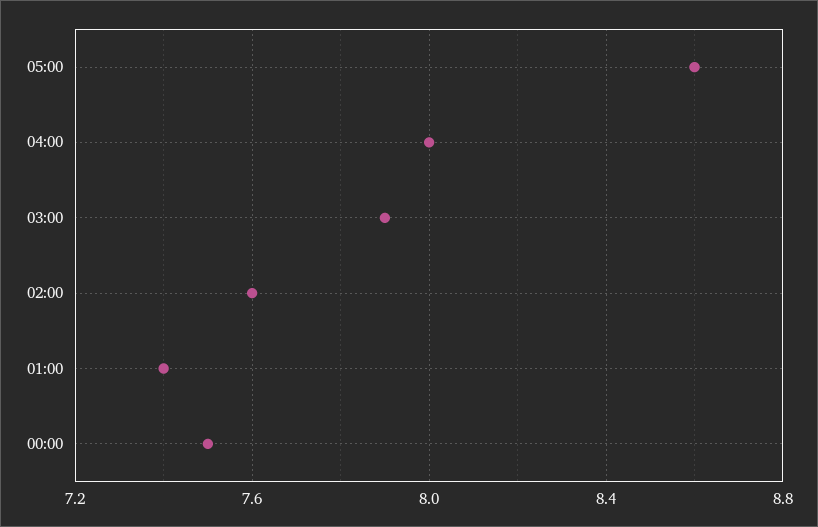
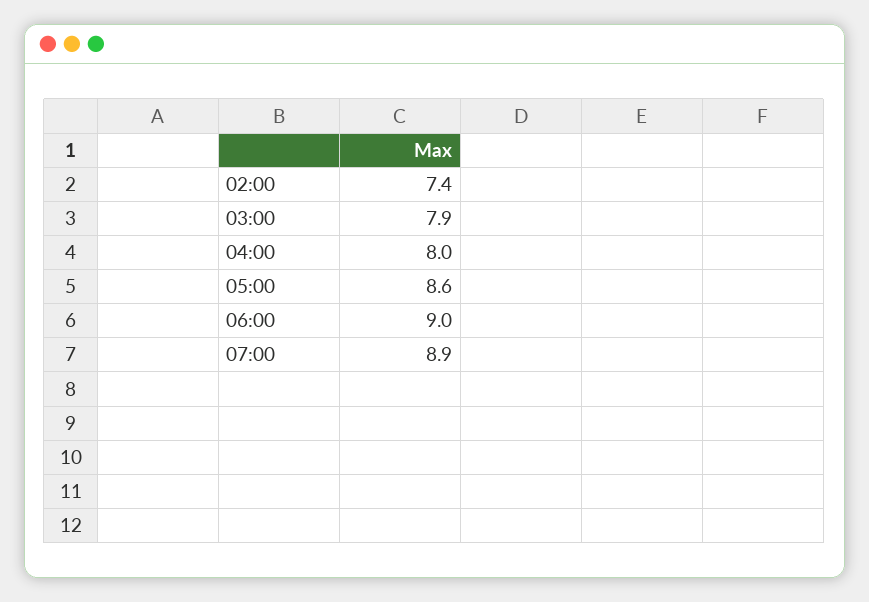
02:00: 7.6 -> 7.4
01:00: 7.4 -> none
00:00: 7.5 -> none
06:00: none -> 9
07:00: none -> 8.9

